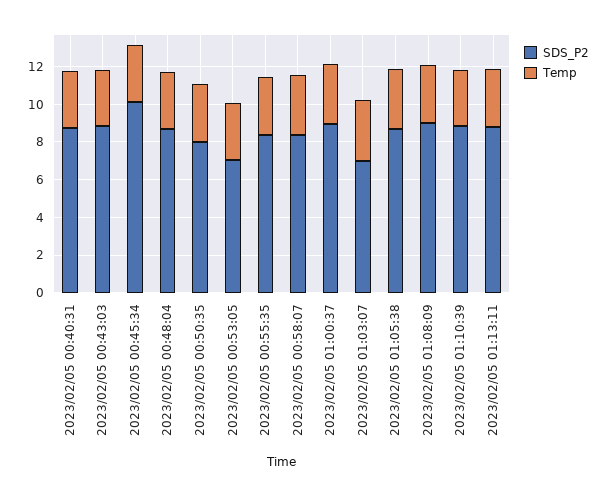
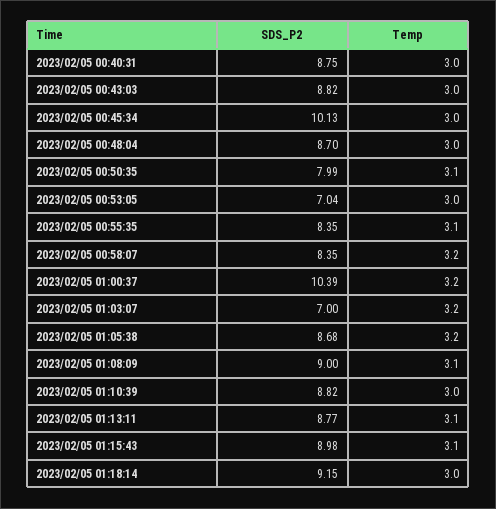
SDS_P2, 2023/02/05 01:00:37: 9 -> 10.39
SDS_P2, 2023/02/05 01:15:43: none -> 8.98
Temp, 2023/02/05 01:15:43: none -> 3.1
SDS_P2, 2023/02/05 01:18:14: none -> 9.15
Temp, 2023/02/05 01:18:14: none -> 3

